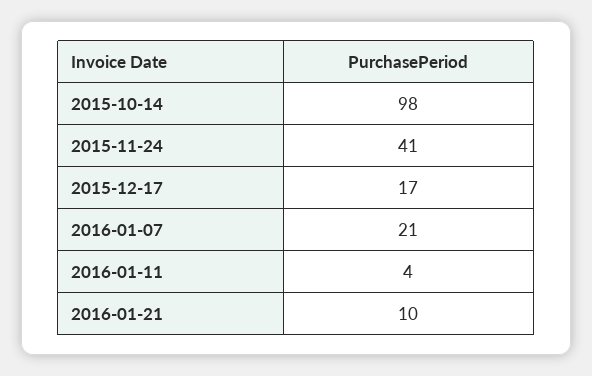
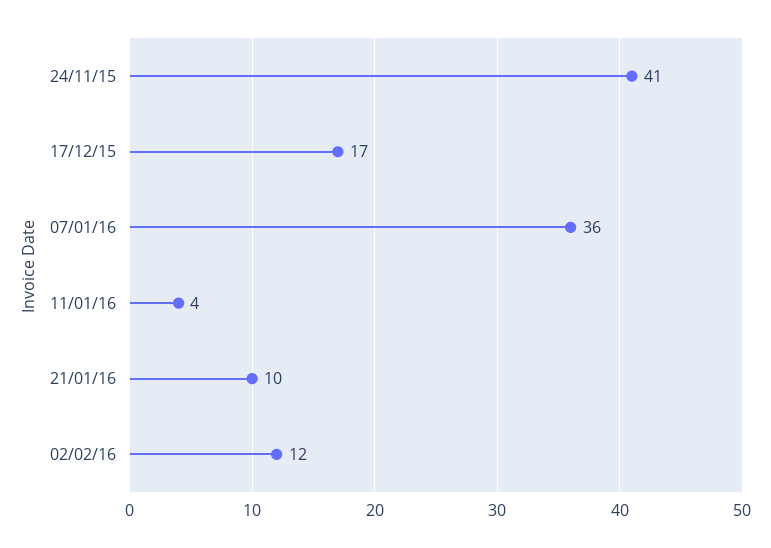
2015-10-14: 98 -> none
2016-01-07: 21 -> 36
02/02/16: none -> 12

